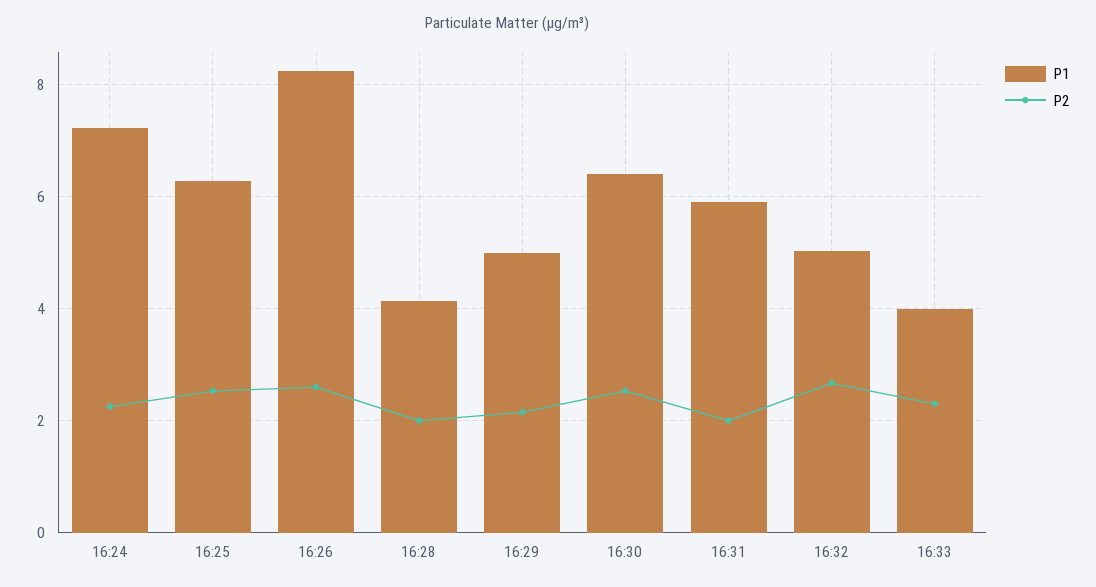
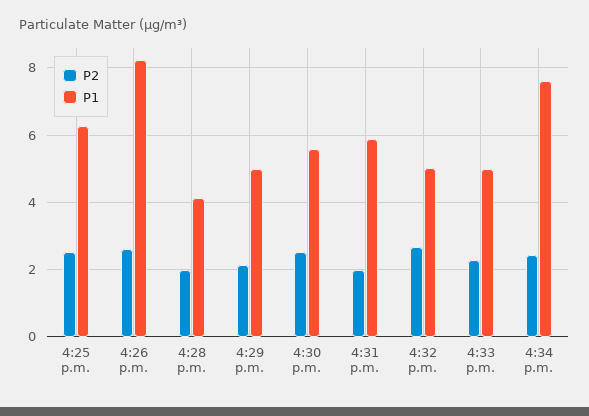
P1, 16:24: 7.2 -> none
P2, 16:24: 2.2 -> none
P1, 16:30: 6.4 -> 5.6
P1, 16:33: 4 -> 5
P2, 4:34 p.m.: none -> 2.4
P1, 4:34 p.m.: none -> 7.6

